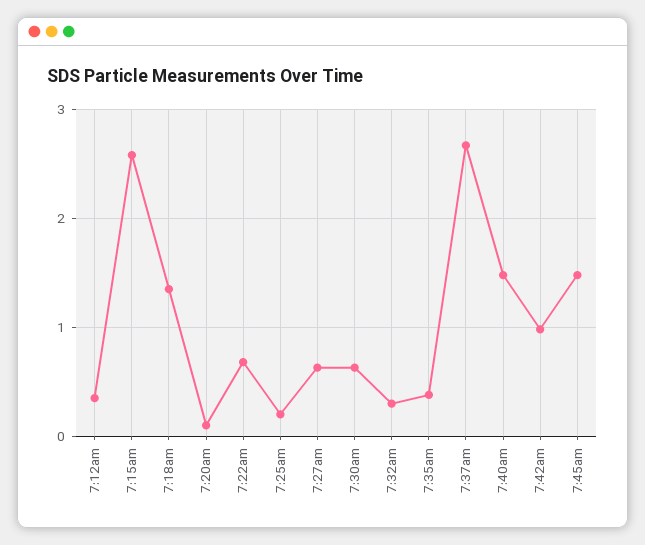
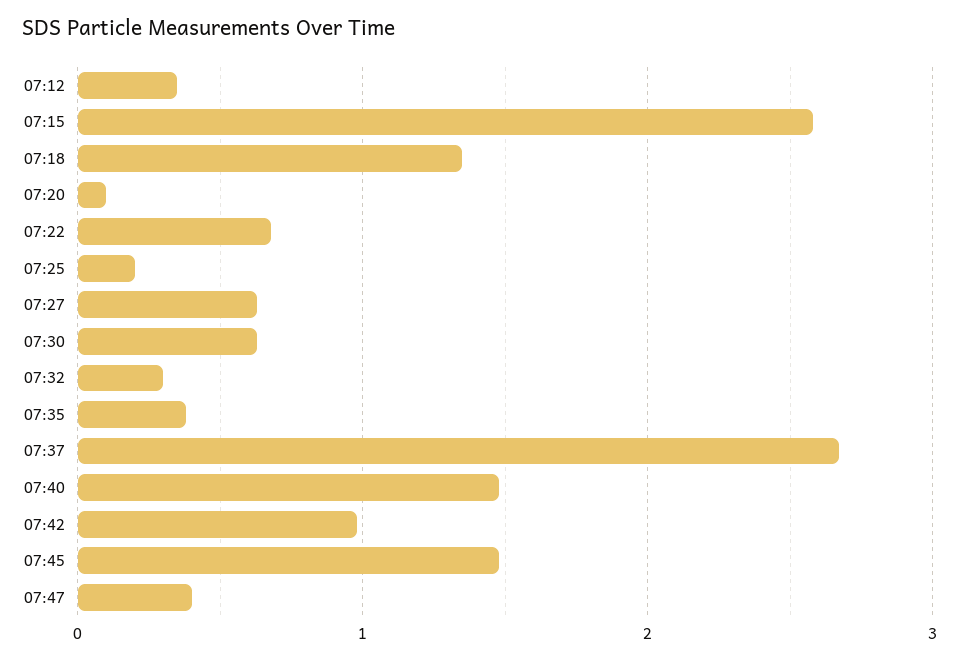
07:47: none -> 0.4

